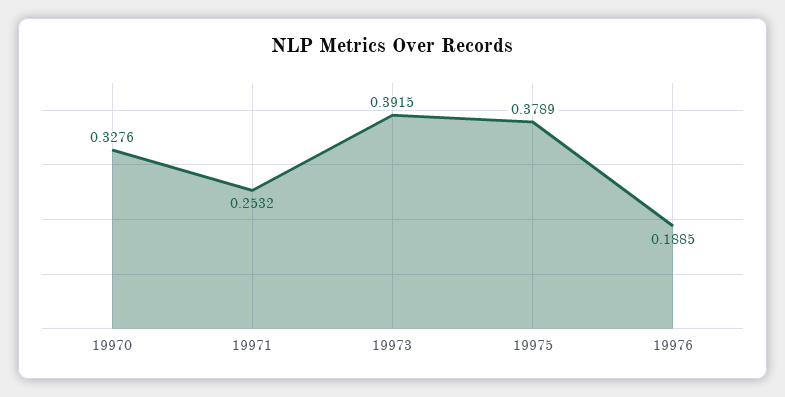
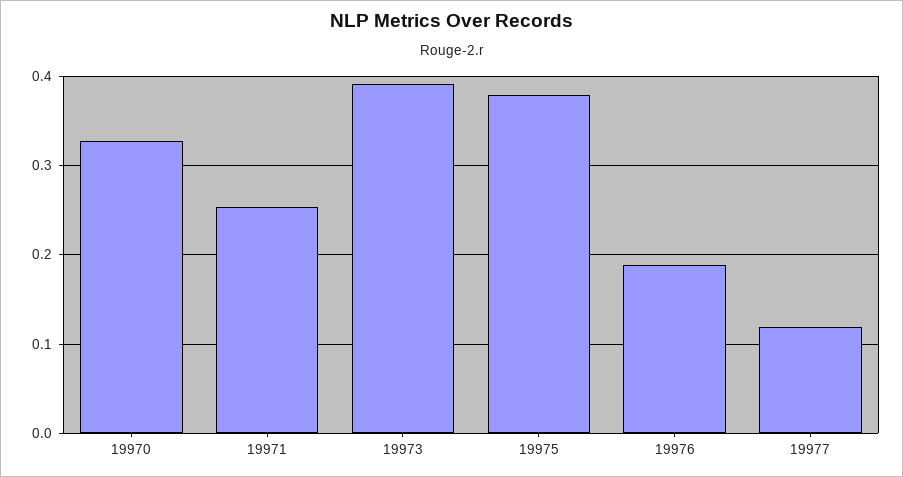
19977: none -> 0.12

